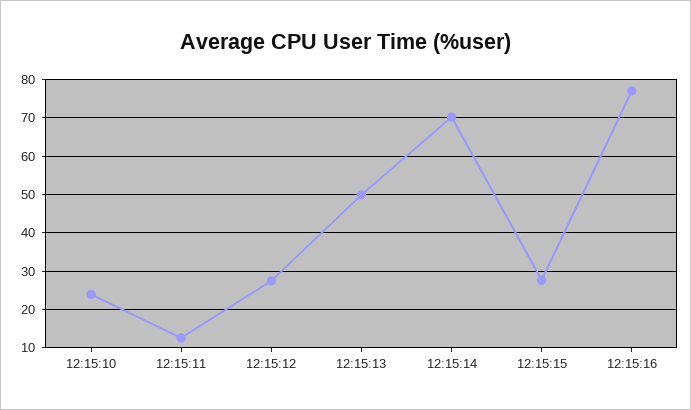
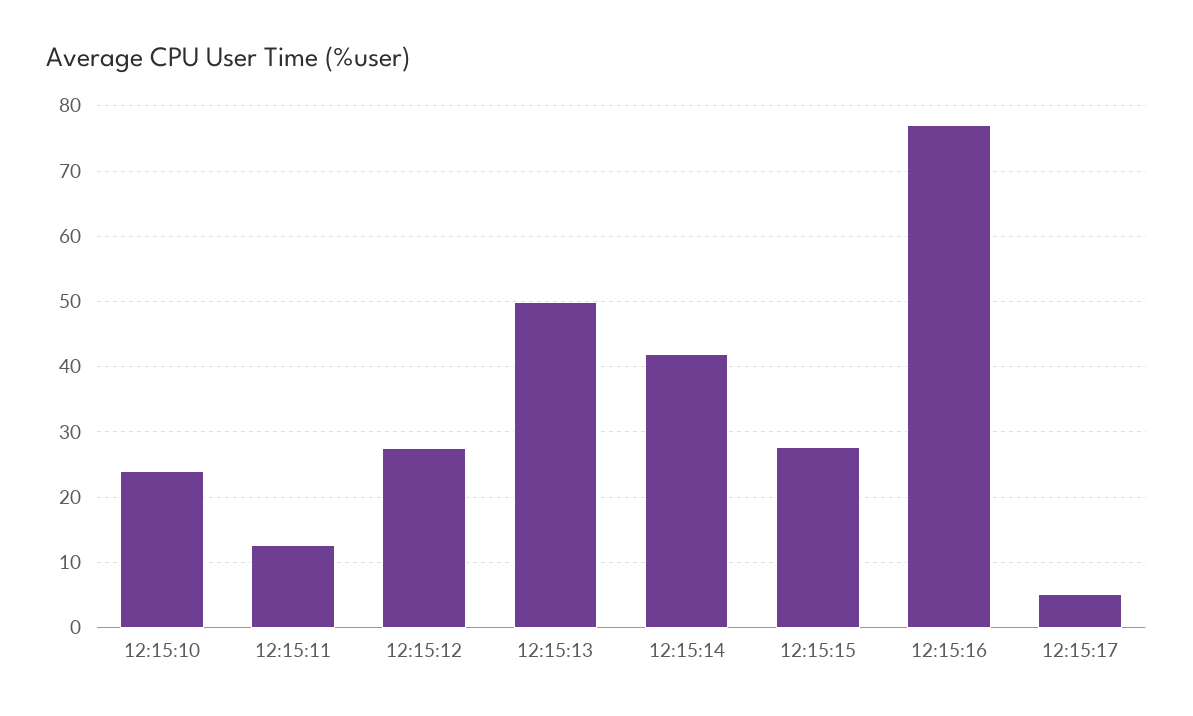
12:15:14: 70 -> 42
12:15:17: none -> 5

